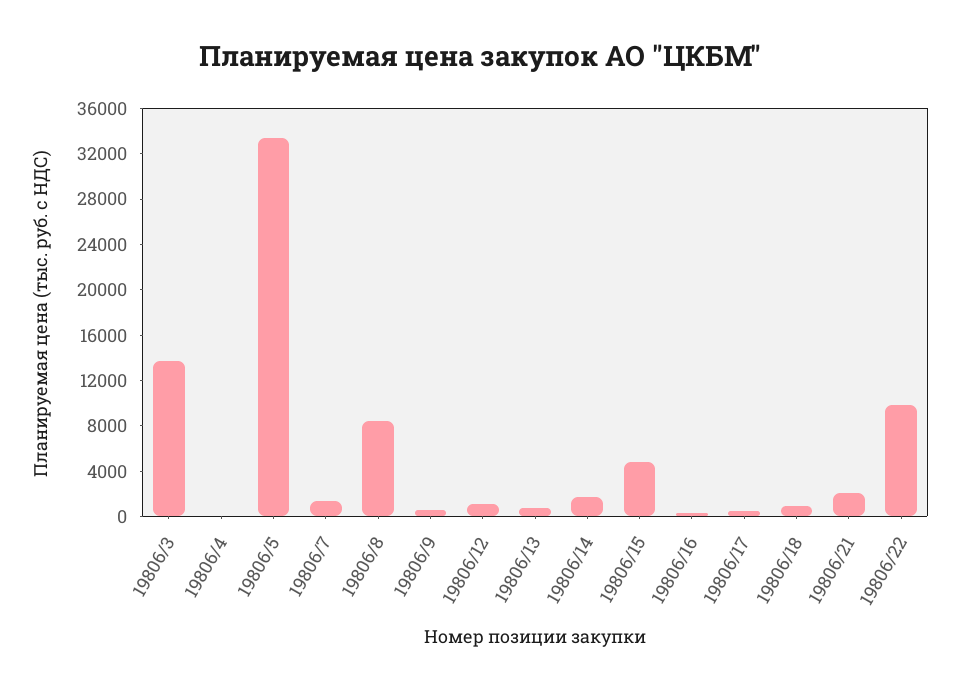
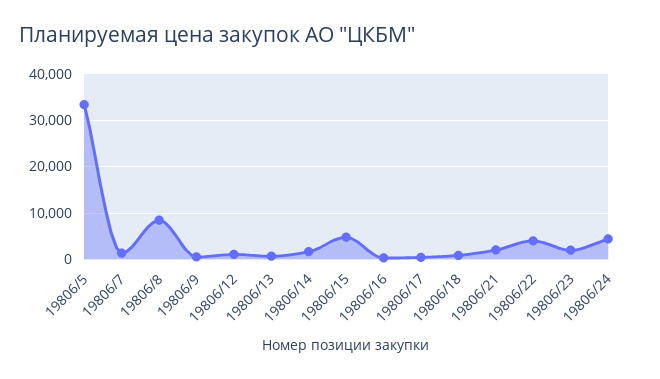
19806/3: 14000 -> none
19806/4: 0 -> none
19806/22: 10000 -> 4000
19806/23: none -> 2000
19806/24: none -> 4000

